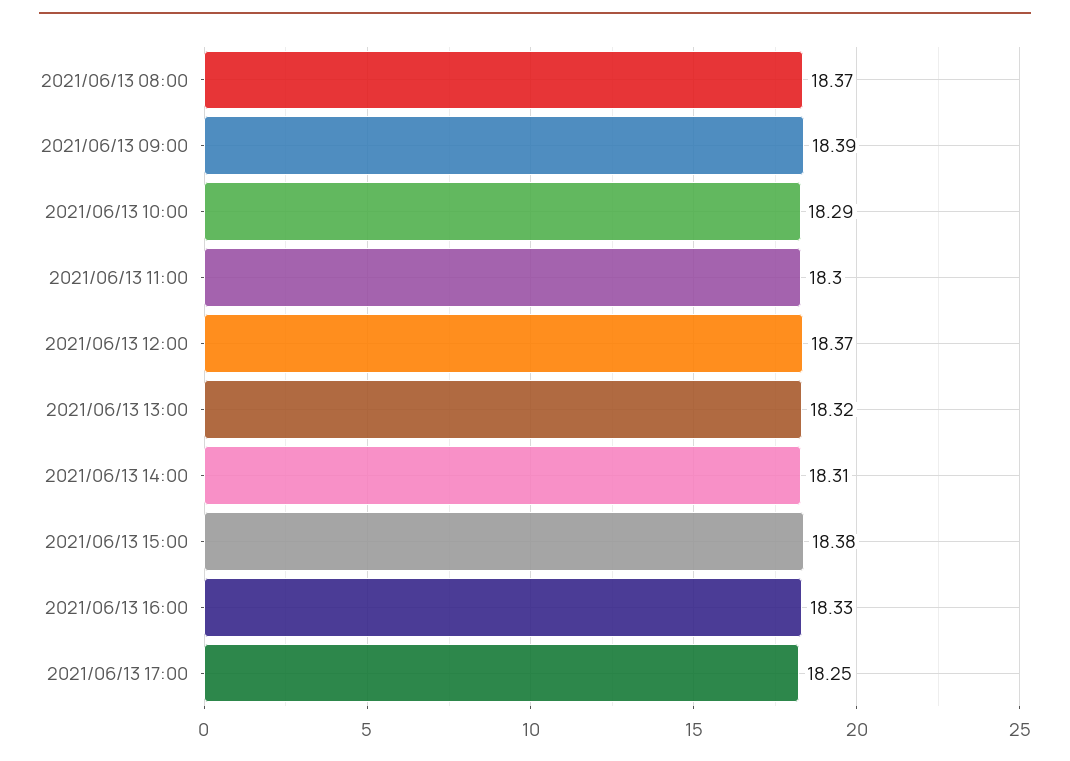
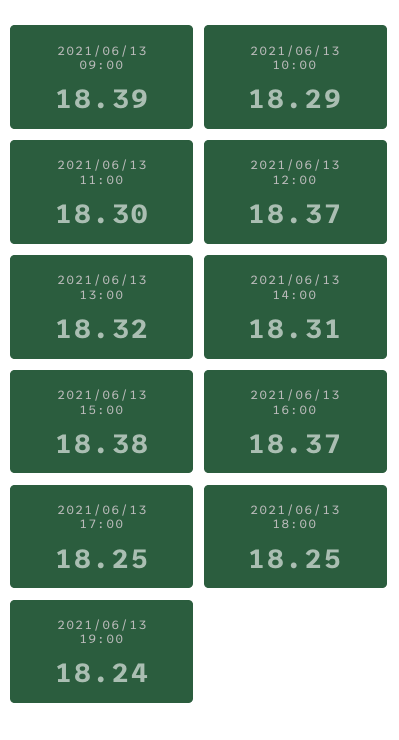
2021/06/13 08:00: 18.37 -> none
2021/06/13 16:00: 18.33 -> 18.37
2021/06/13 18:00: none -> 18.25
2021/06/13 19:00: none -> 18.24

